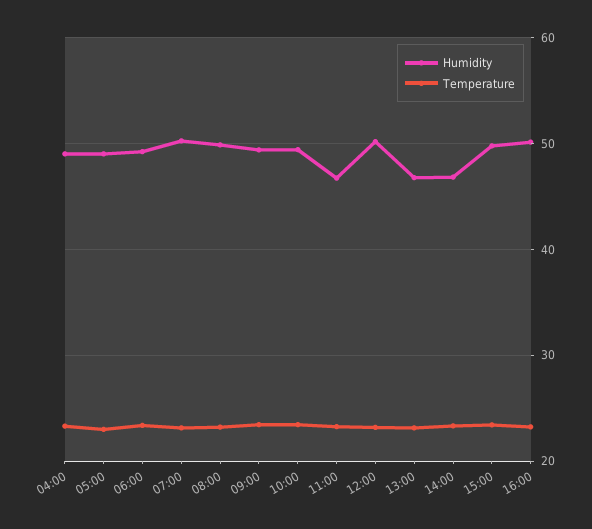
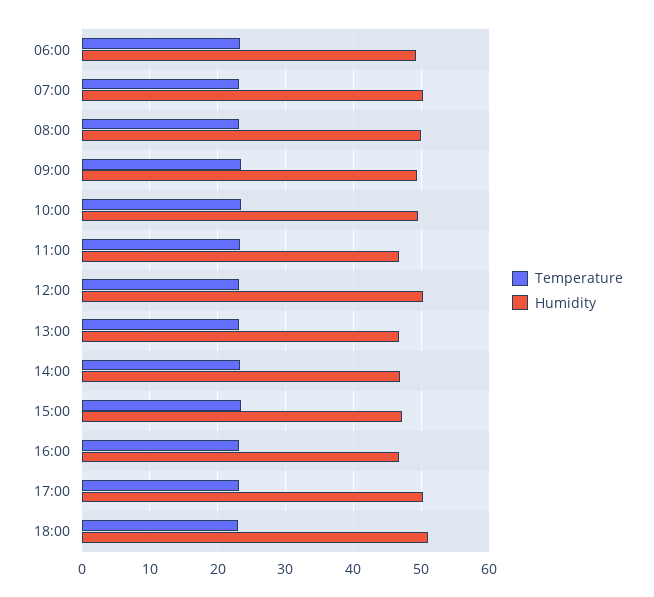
Humidity, 04:00: 49 -> none
Temperature, 04:00: 23 -> none
Humidity, 05:00: 49 -> none
Temperature, 05:00: 23 -> none
Humidity, 15:00: 50 -> 47
Humidity, 16:00: 50 -> 47
Temperature, 17:00: none -> 23
Humidity, 17:00: none -> 50
Temperature, 18:00: none -> 23
Humidity, 18:00: none -> 51

